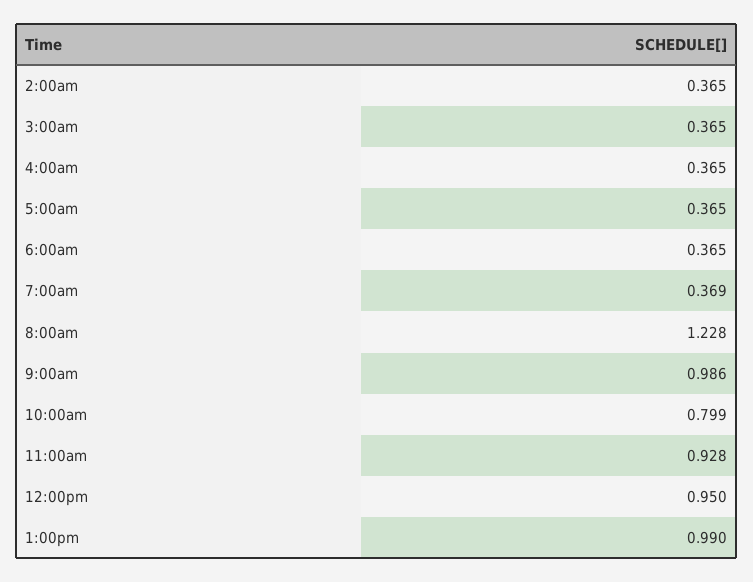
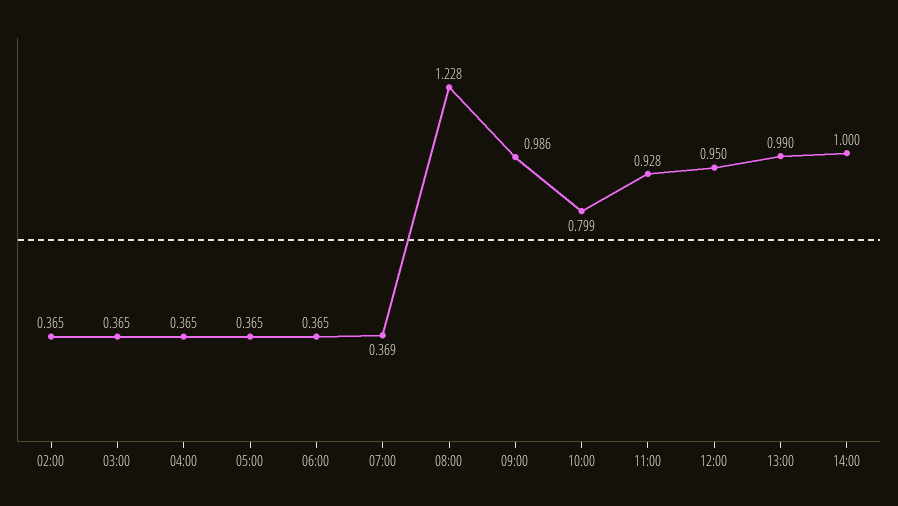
14:00: none -> 1

